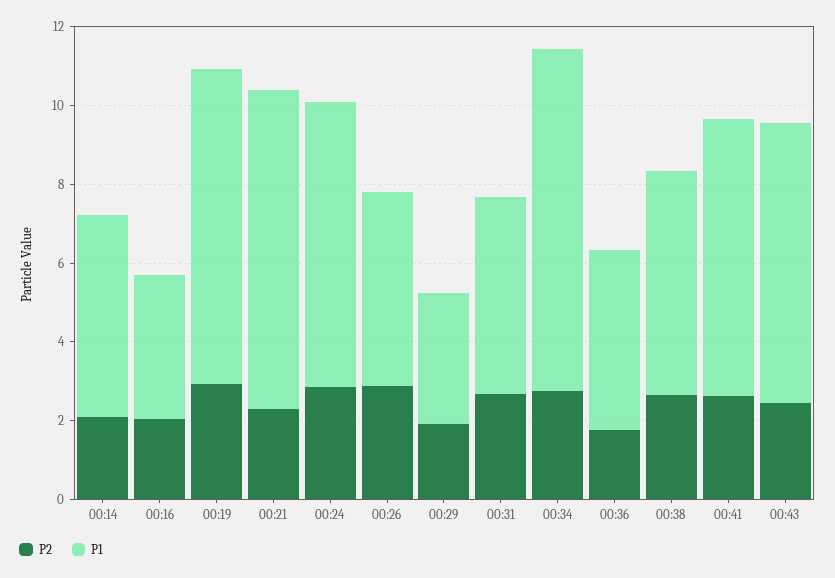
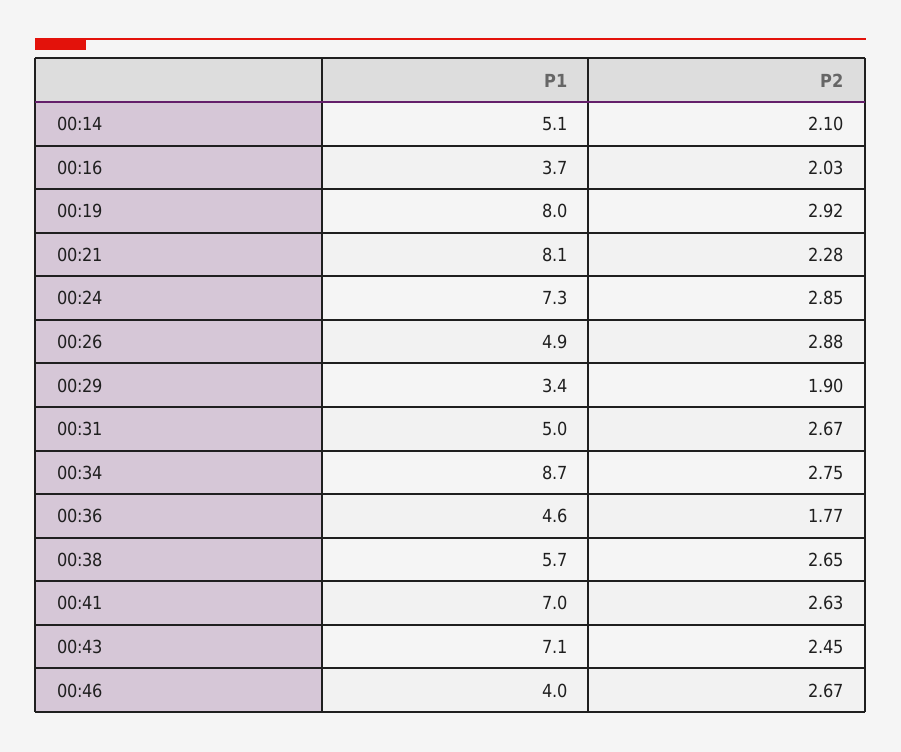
P1, 00:46: none -> 4
P2, 00:46: none -> 2.67

